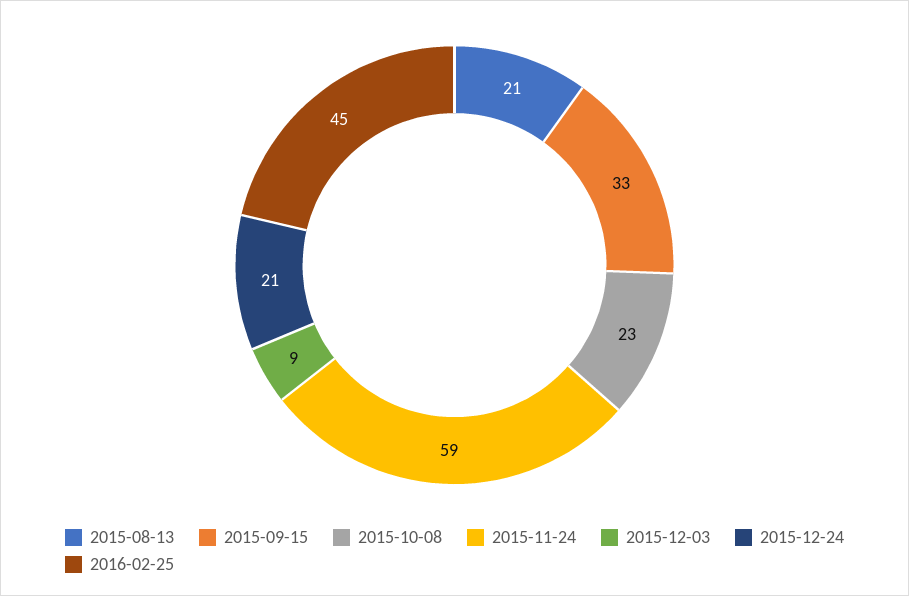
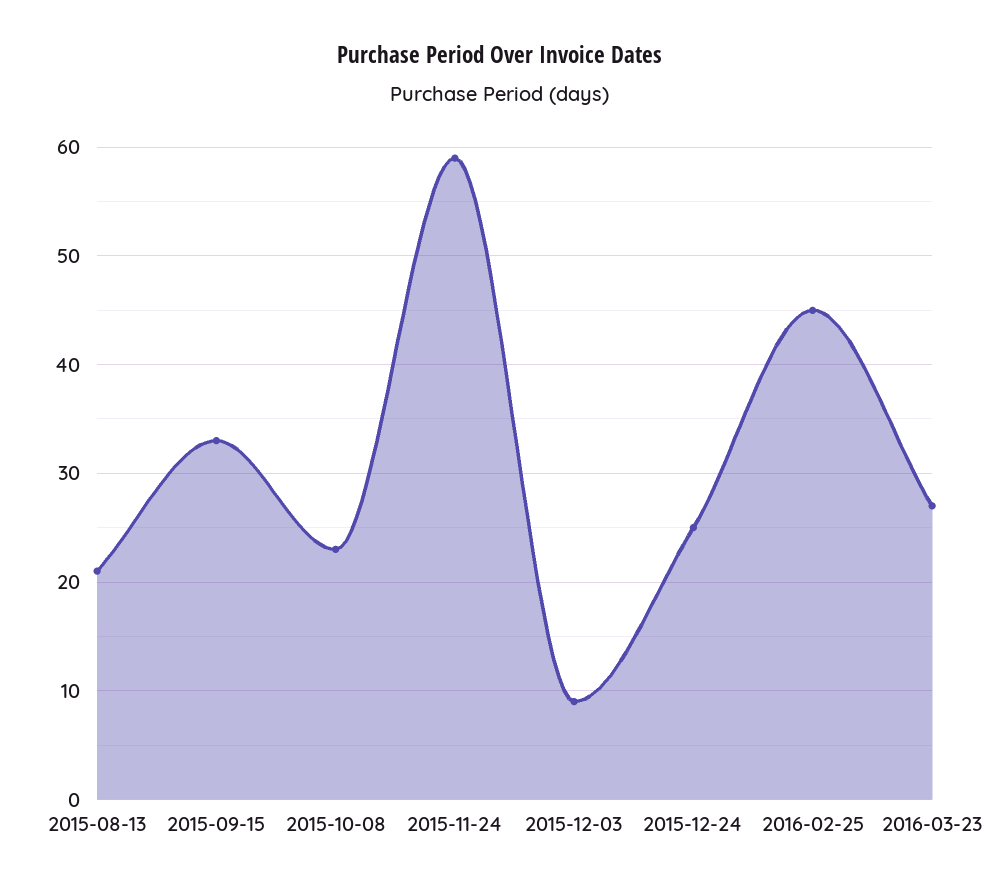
2015-12-24: 21 -> 25
2016-03-23: none -> 27

